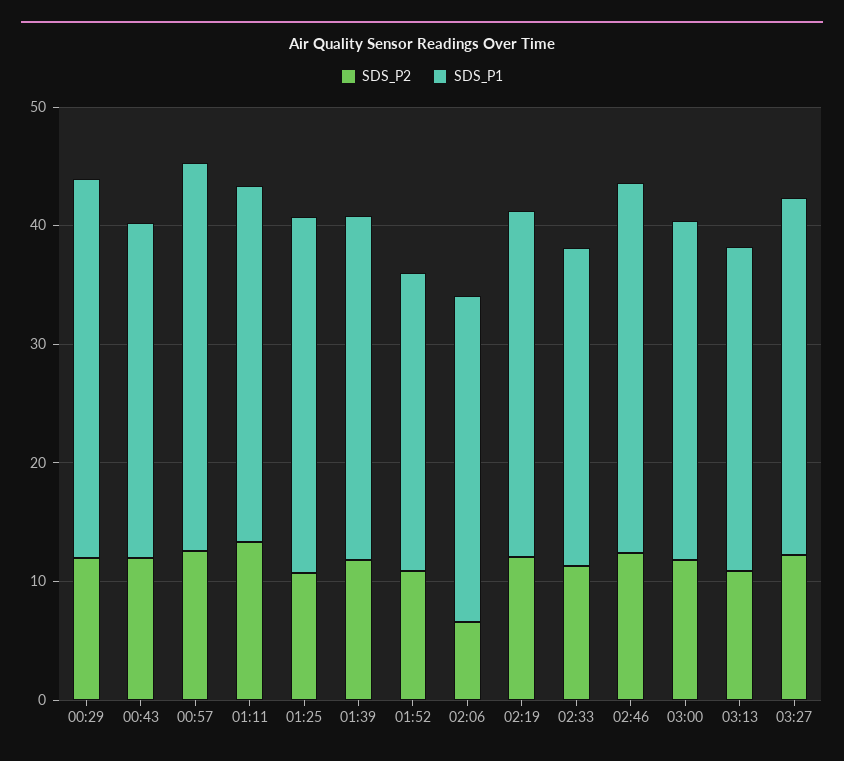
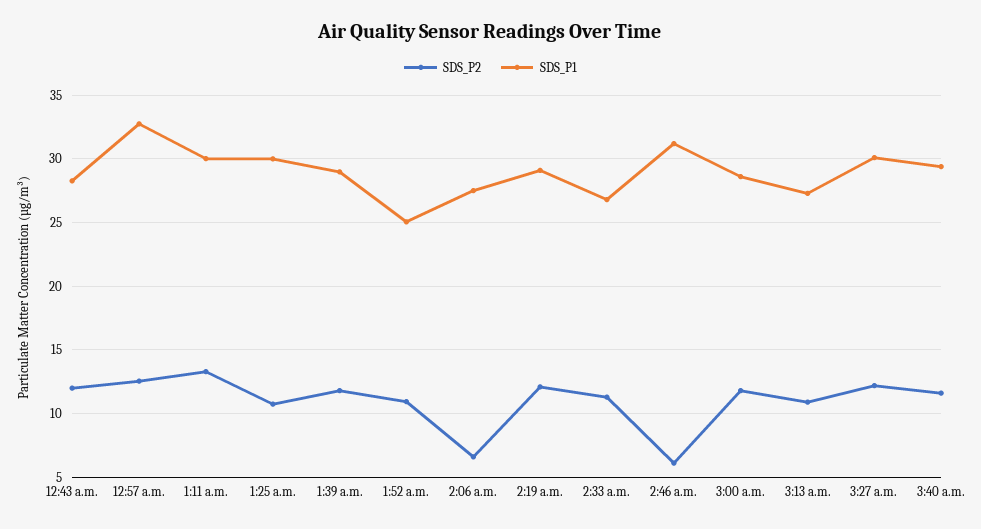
SDS_P2, 00:29: 12 -> none
SDS_P1, 00:29: 32 -> none
SDS_P2, 02:46: 12 -> 6
SDS_P2, 3:40 a.m.: none -> 11.5
SDS_P1, 3:40 a.m.: none -> 29.5

